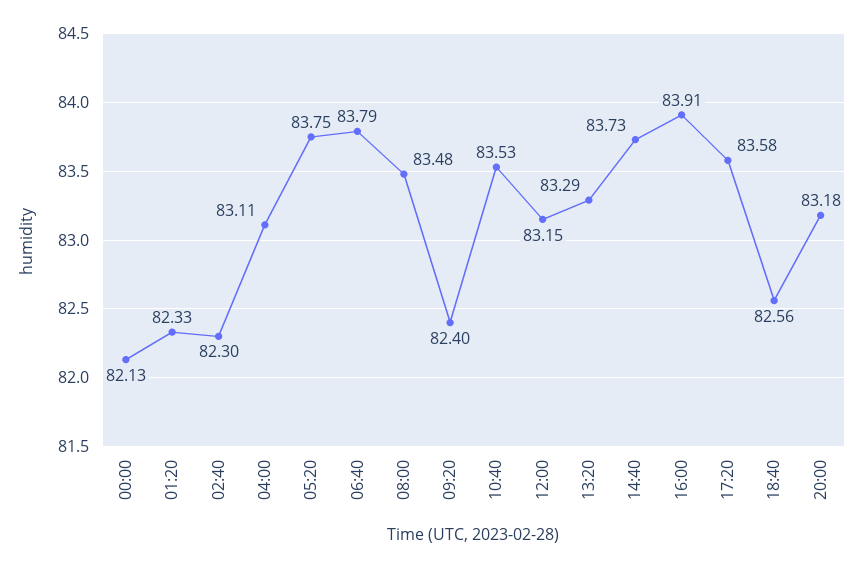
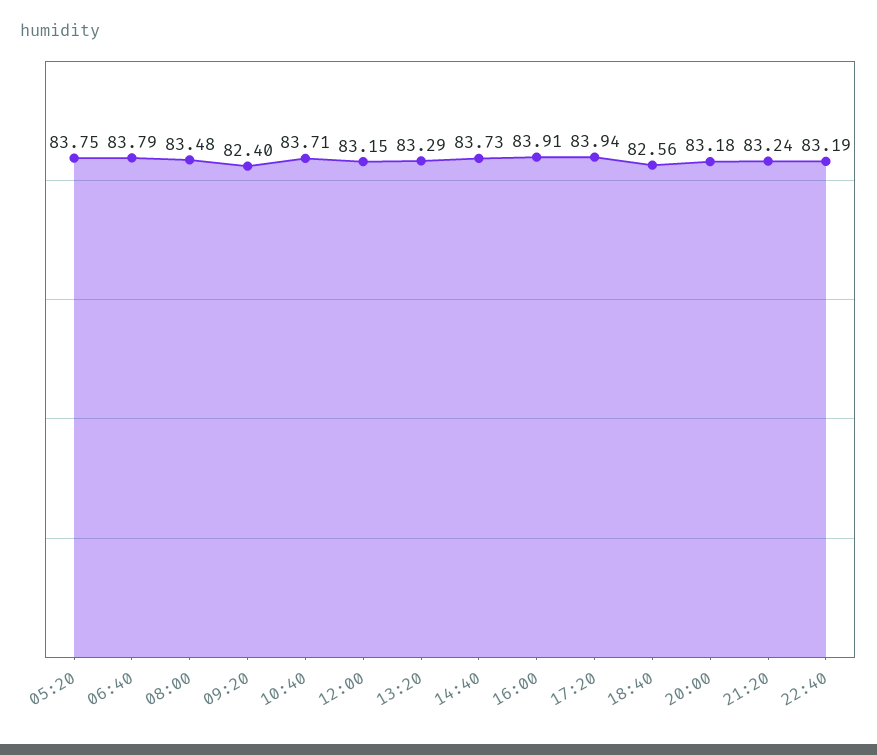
00:00: 82.13 -> none
01:20: 82.33 -> none
02:40: 82.3 -> none
04:00: 83.11 -> none
10:40: 83.53 -> 83.71
17:20: 83.58 -> 83.94
21:20: none -> 83.24
22:40: none -> 83.19

